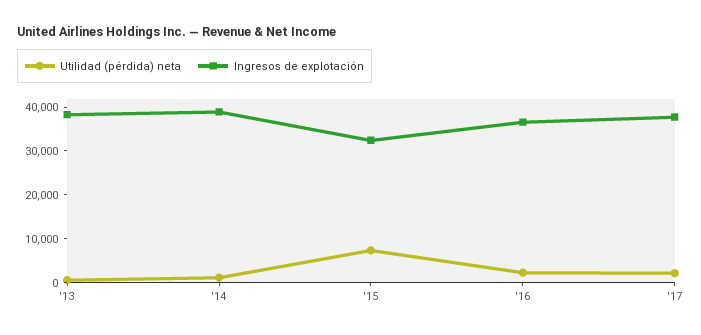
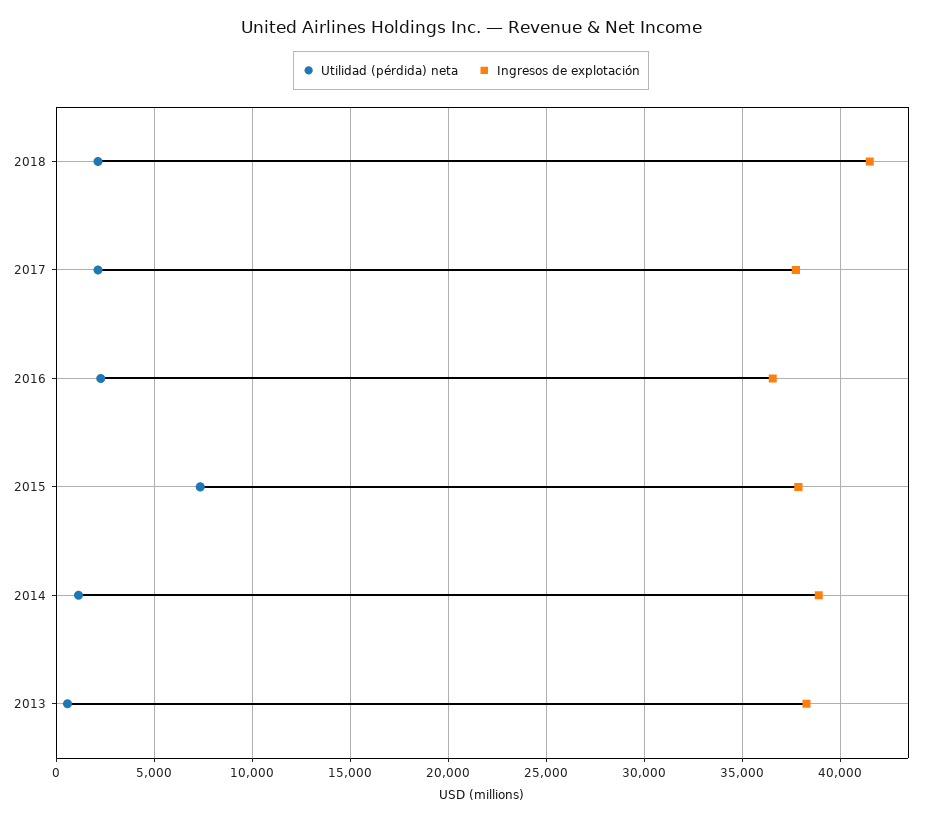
Ingresos de explotación, '15: 32000 -> 38000
Utilidad (pérdida) neta, 2018: none -> 2000
Ingresos de explotación, 2018: none -> 41500

